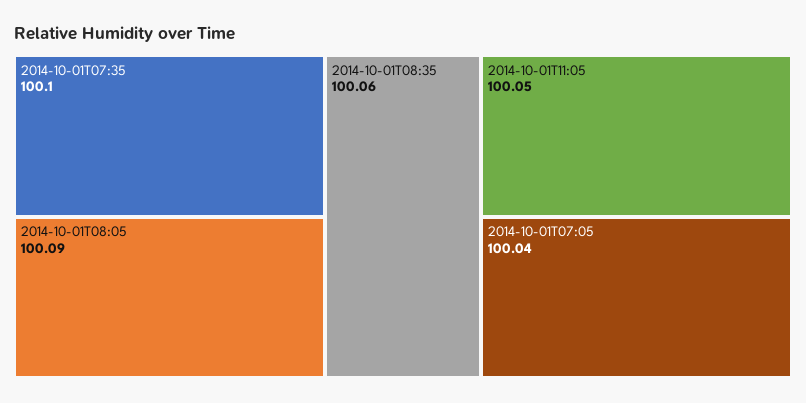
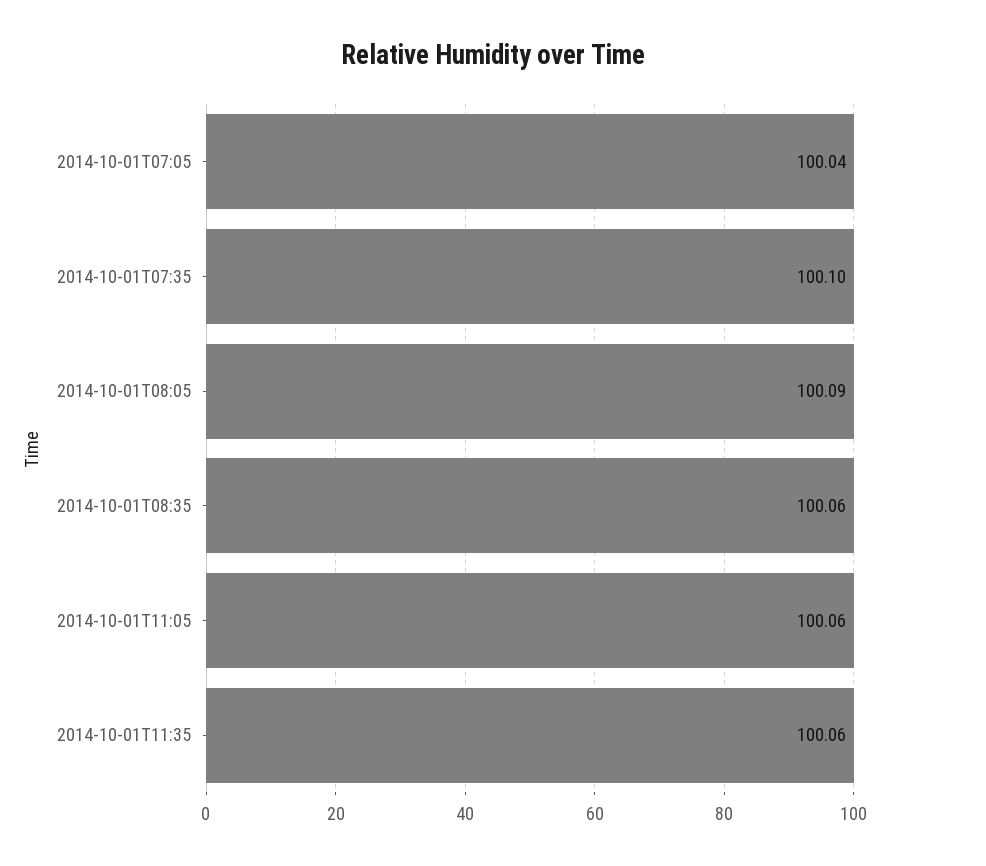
2014-10-01T11:05: 100.05 -> 100.06
2014-10-01T11:35: none -> 100.06

